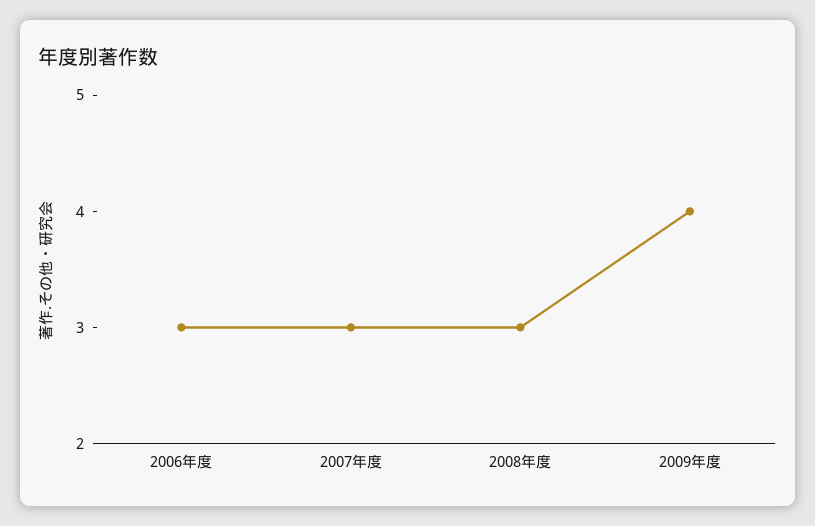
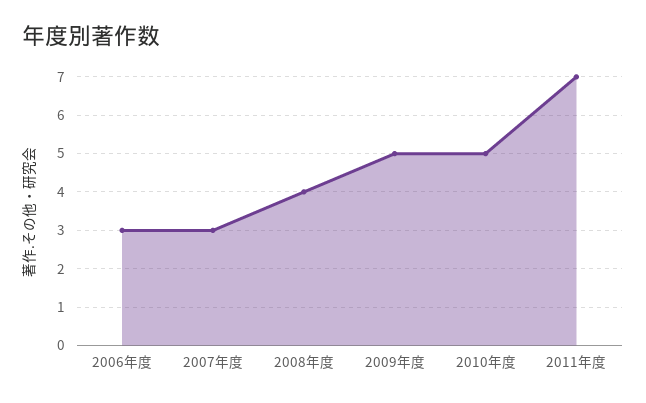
2008年度: 3 -> 4
2009年度: 4 -> 5
2010年度: none -> 5
2011年度: none -> 7

